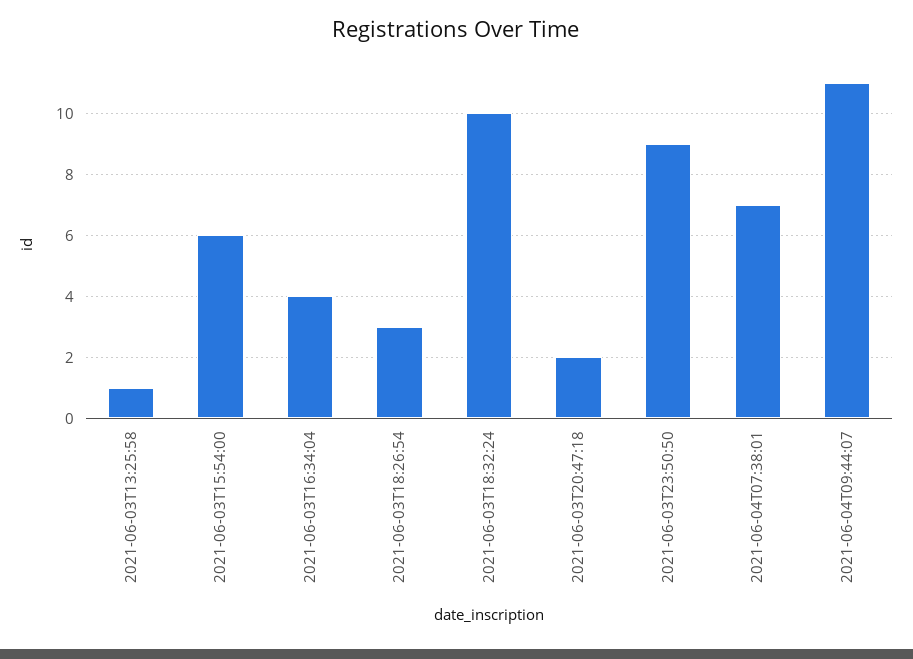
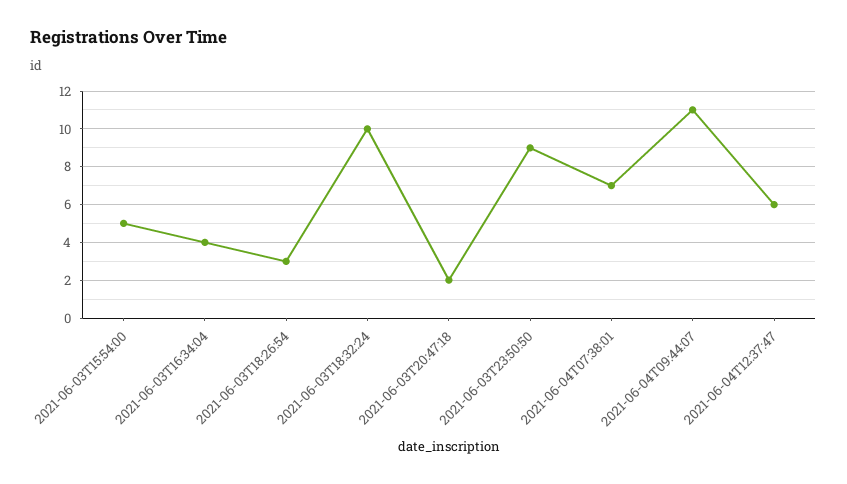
2021-06-03T13:25:58: 1 -> none
2021-06-03T15:54:00: 6 -> 5
2021-06-04T12:37:47: none -> 6

